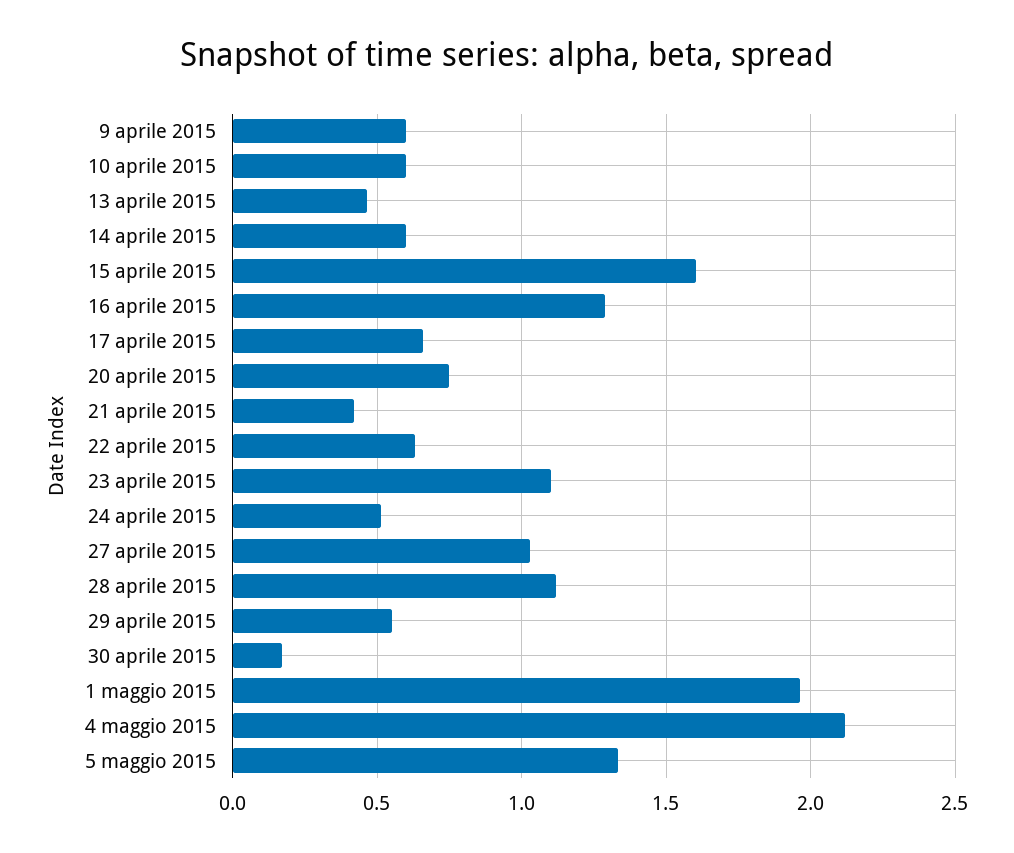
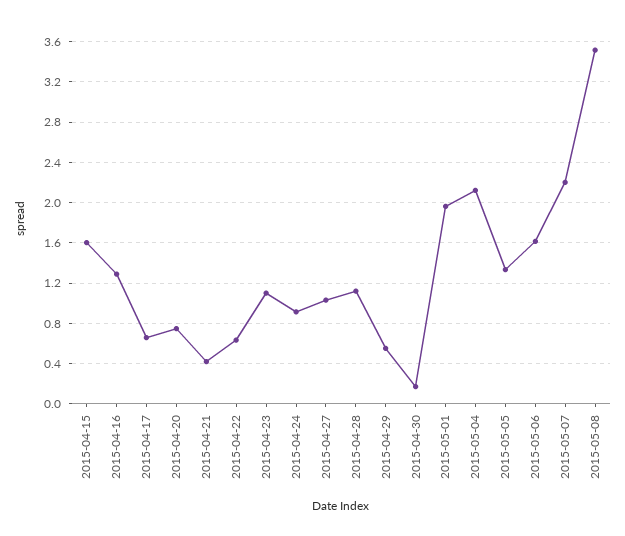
9 aprile 2015: 0.6 -> none
10 aprile 2015: 0.6 -> none
13 aprile 2015: 0.45 -> none
14 aprile 2015: 0.6 -> none
24 aprile 2015: 0.5 -> 0.9
2015-05-06: none -> 1.6
2015-05-07: none -> 2.2
2015-05-08: none -> 3.5

